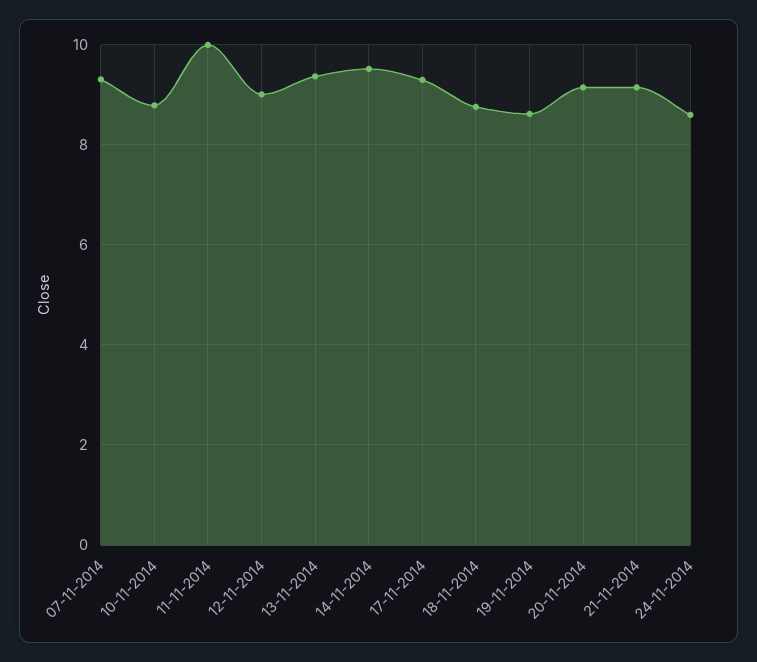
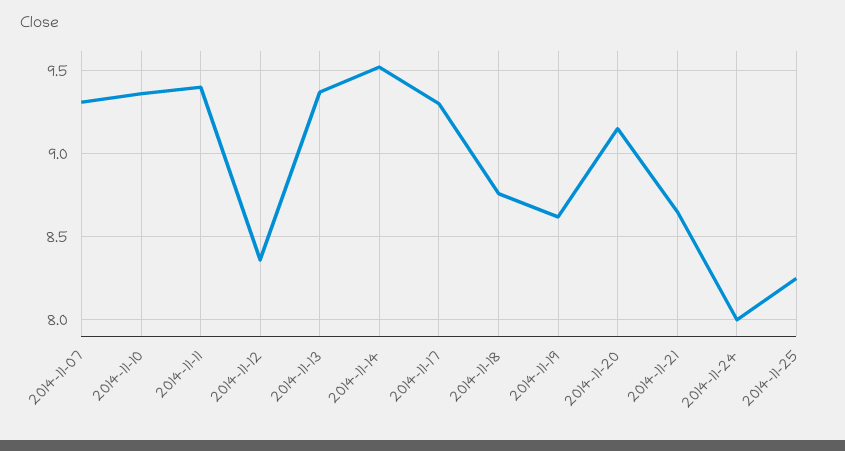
10-11-2014: 8.8 -> 9.35
11-11-2014: 10 -> 9.4
12-11-2014: 9 -> 8.35
21-11-2014: 9.2 -> 8.65
24-11-2014: 8.6 -> 8
2014-11-25: none -> 8.25

